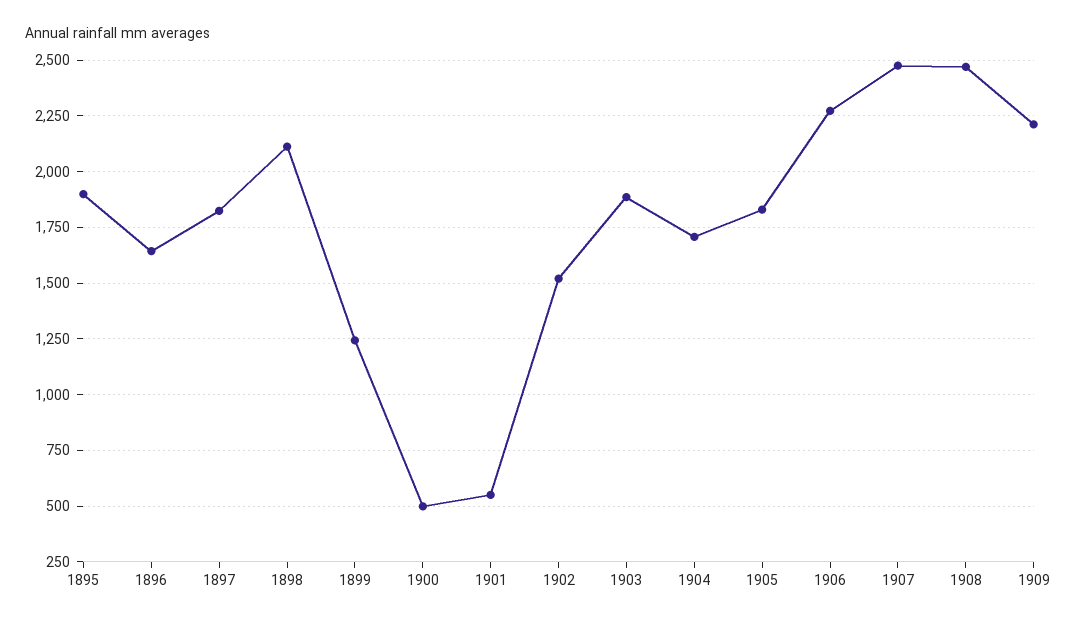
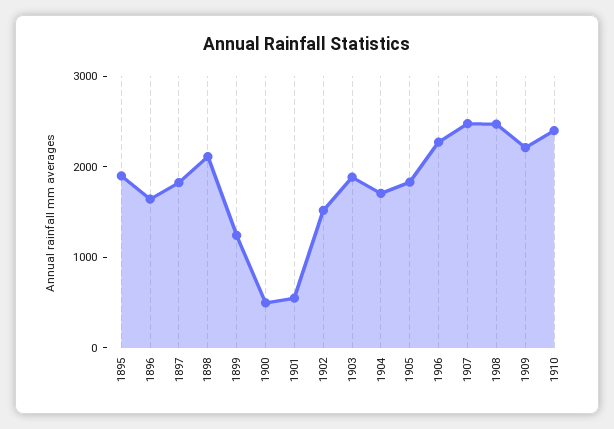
1910: none -> 2400

